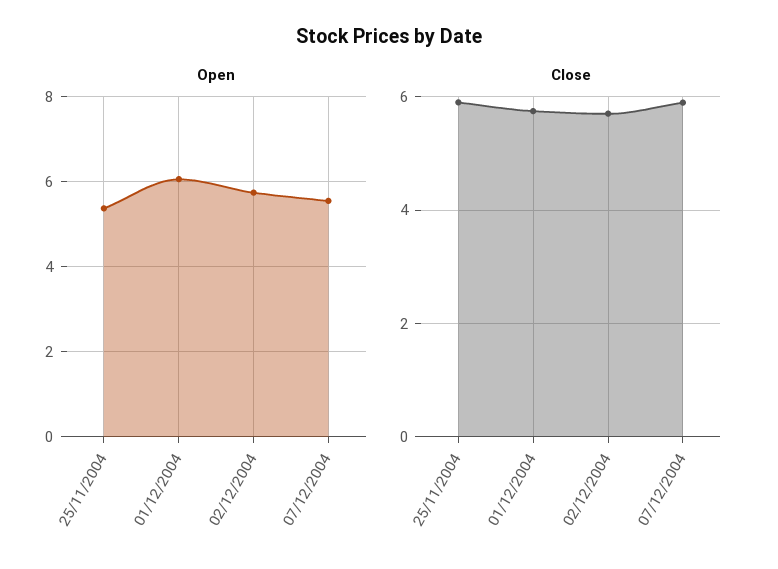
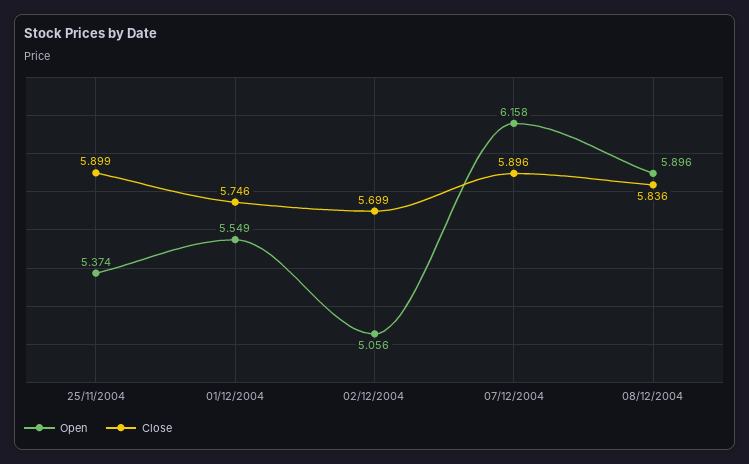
Open, 01/12/2004: 6 -> 5.549
Open, 02/12/2004: 5.8 -> 5.056
Open, 07/12/2004: 5.6 -> 6.158
Open, 08/12/2004: none -> 5.896
Close, 08/12/2004: none -> 5.836

